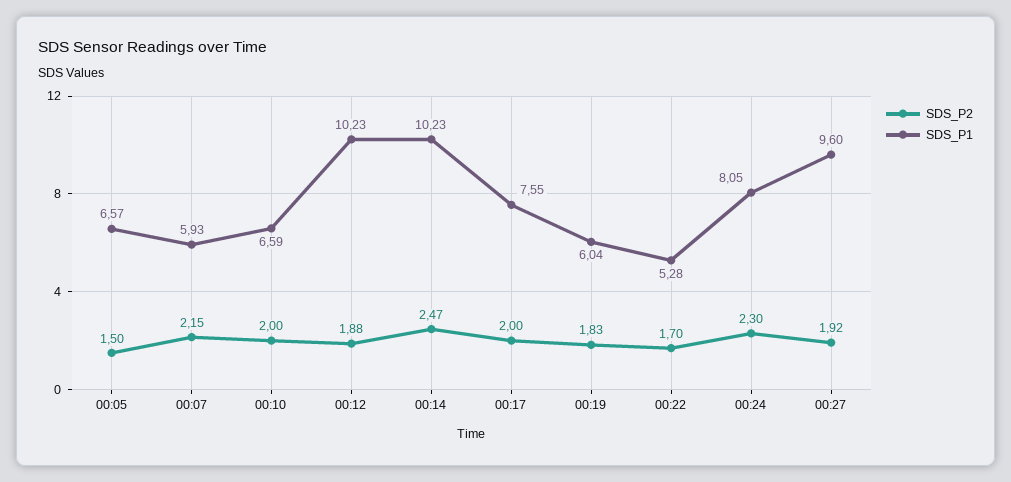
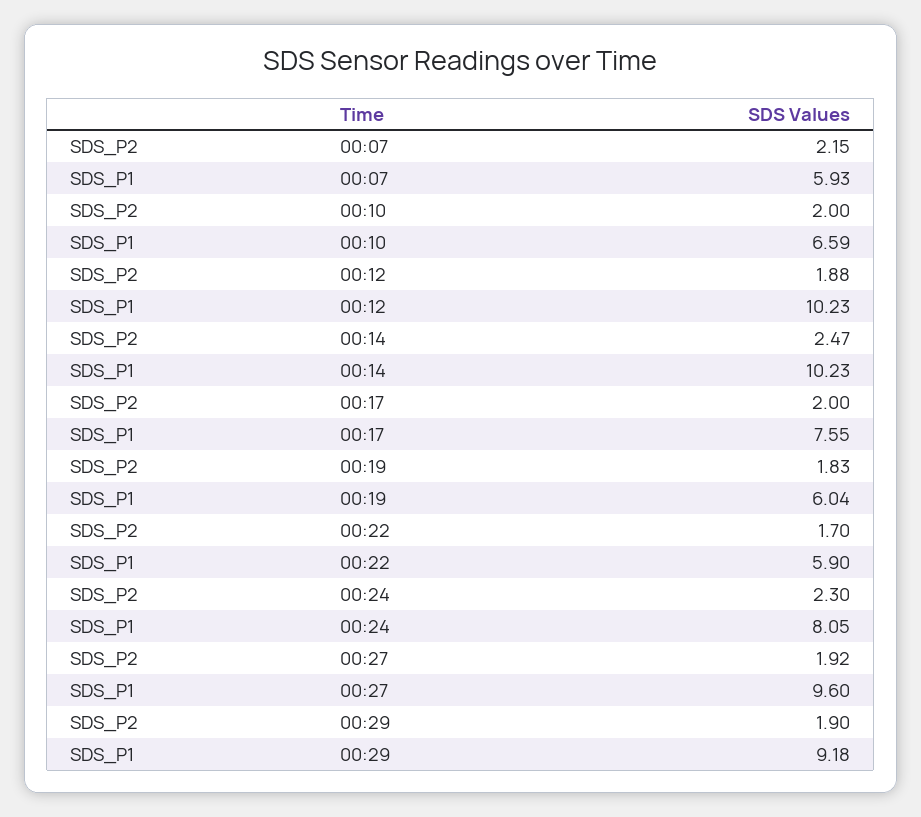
SDS_P2, 00:05: 1.5 -> none
SDS_P1, 00:05: 6.57 -> none
SDS_P1, 00:22: 5.28 -> 5.9
SDS_P2, 00:29: none -> 1.9
SDS_P1, 00:29: none -> 9.18

